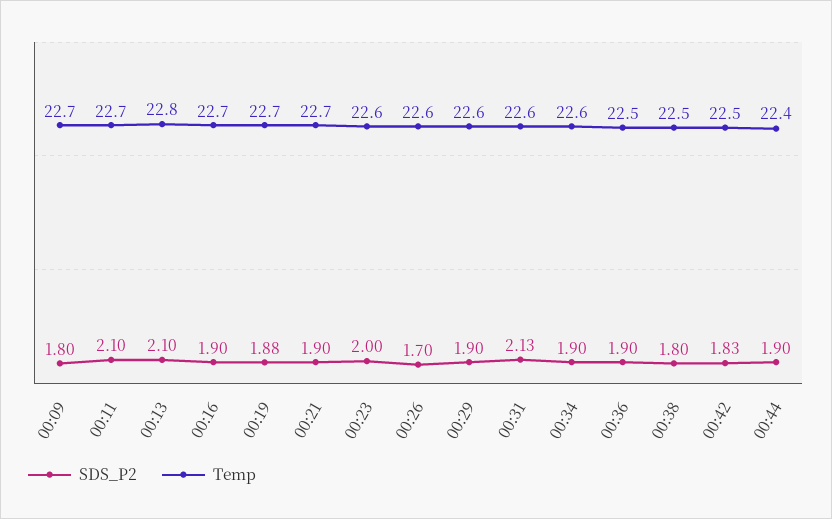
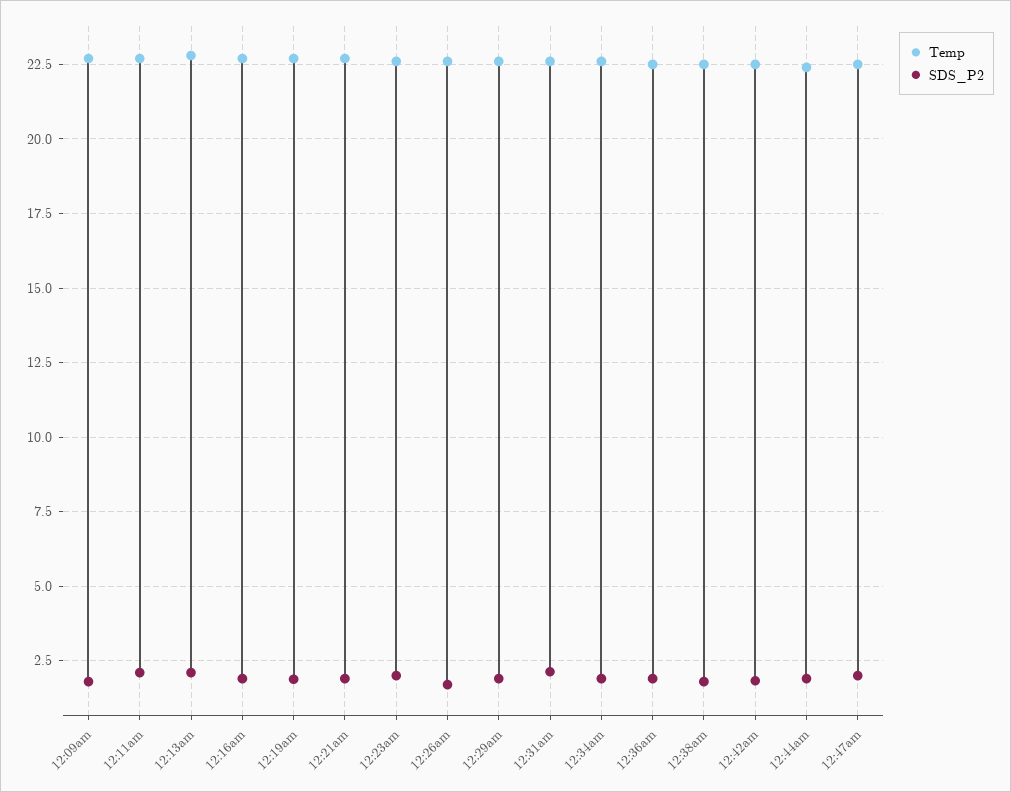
Temp, 12:47am: none -> 22.5
SDS_P2, 12:47am: none -> 2

